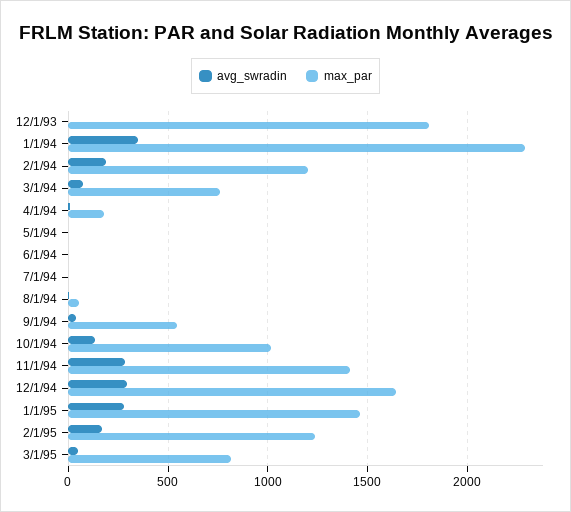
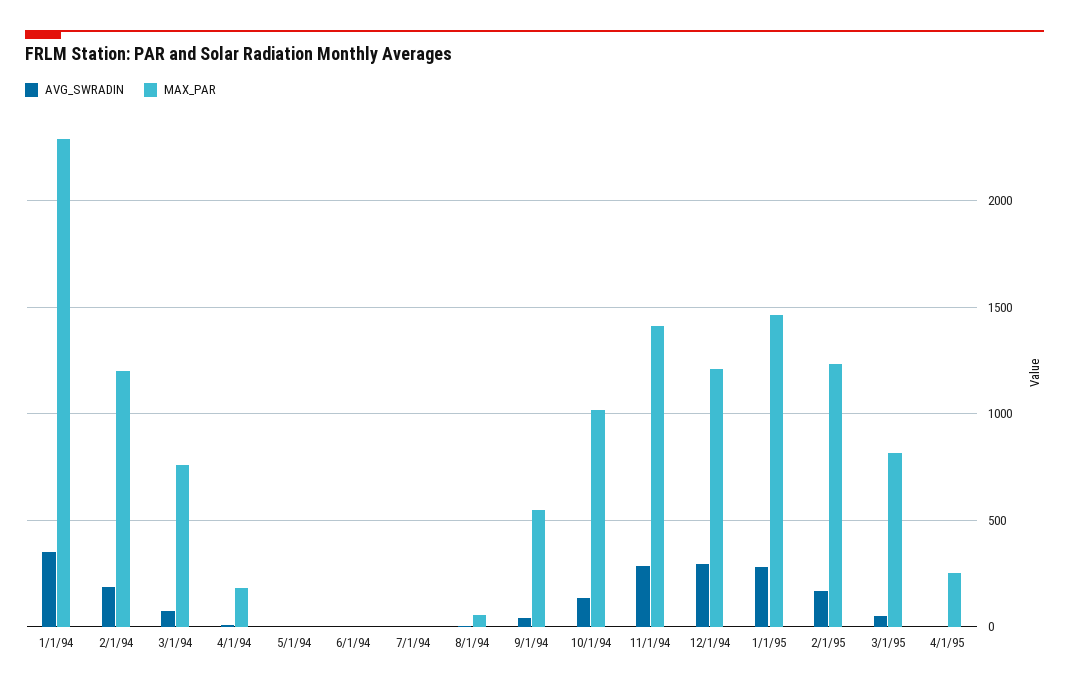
avg_swradin, 12/1/93: 0 -> none
max_par, 12/1/93: 1800 -> none
max_par, 12/1/94: 1650 -> 1200
avg_swradin, 4/1/95: none -> 0
max_par, 4/1/95: none -> 250

